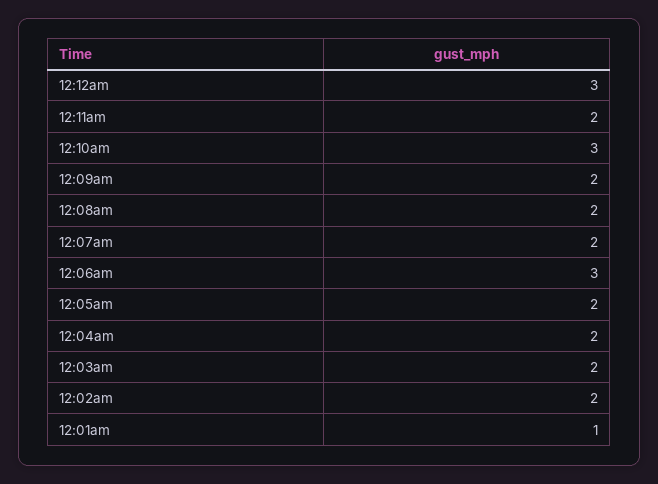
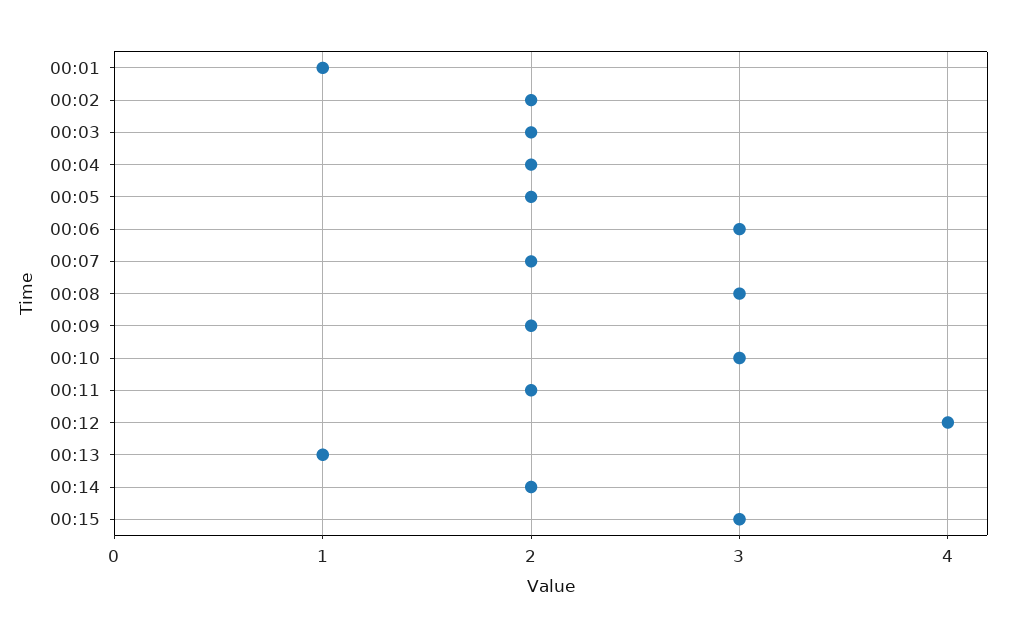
12:12am: 3 -> 4
12:08am: 2 -> 3
00:13: none -> 1
00:14: none -> 2
00:15: none -> 3

